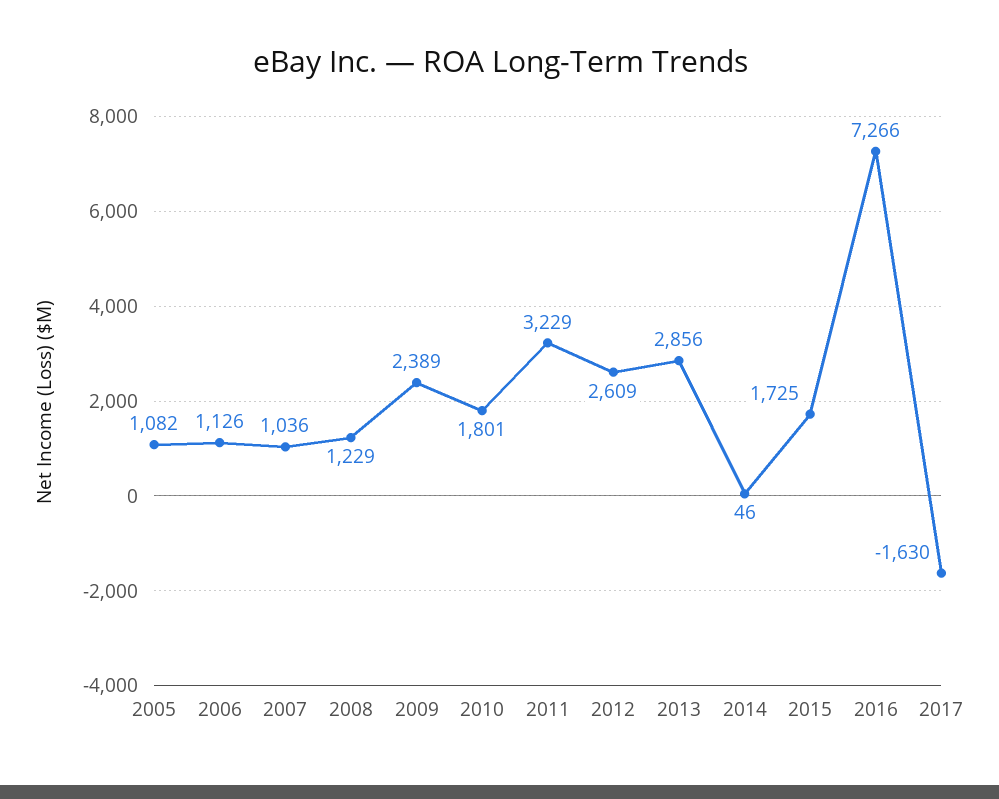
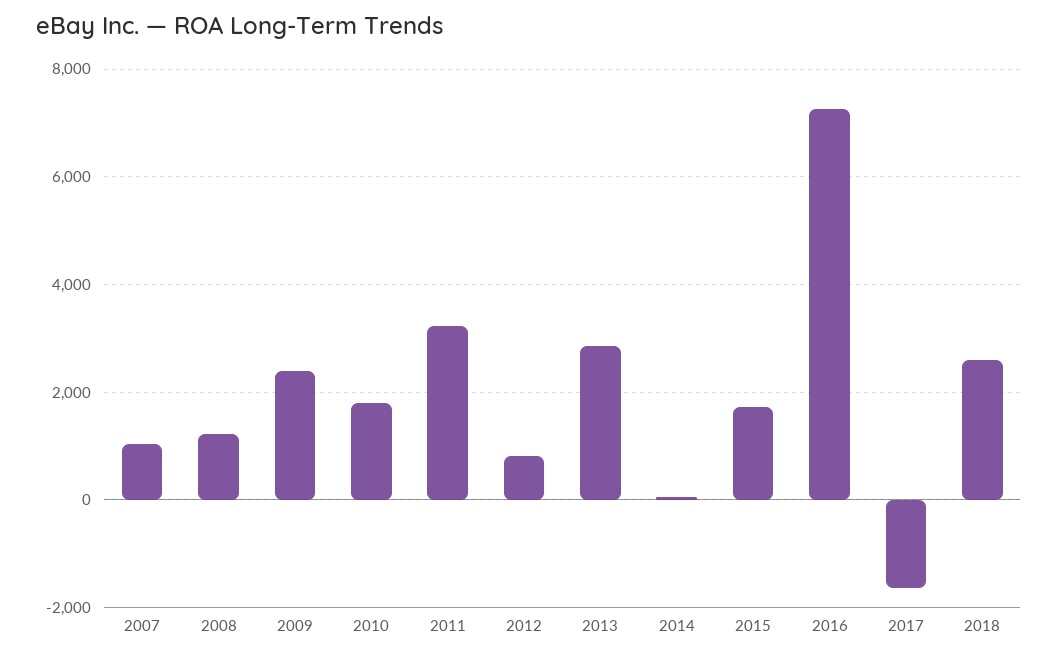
2005: 1082 -> none
2006: 1126 -> none
2012: 2609 -> 800
2018: none -> 2600

